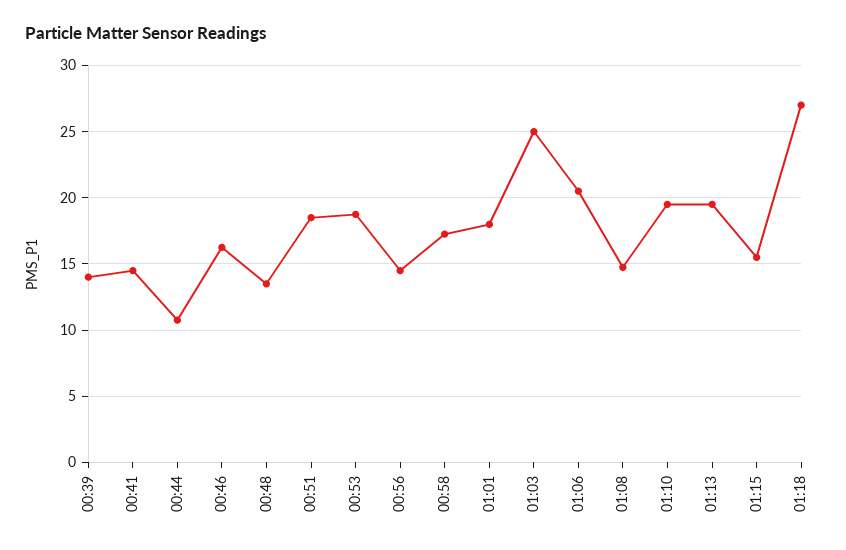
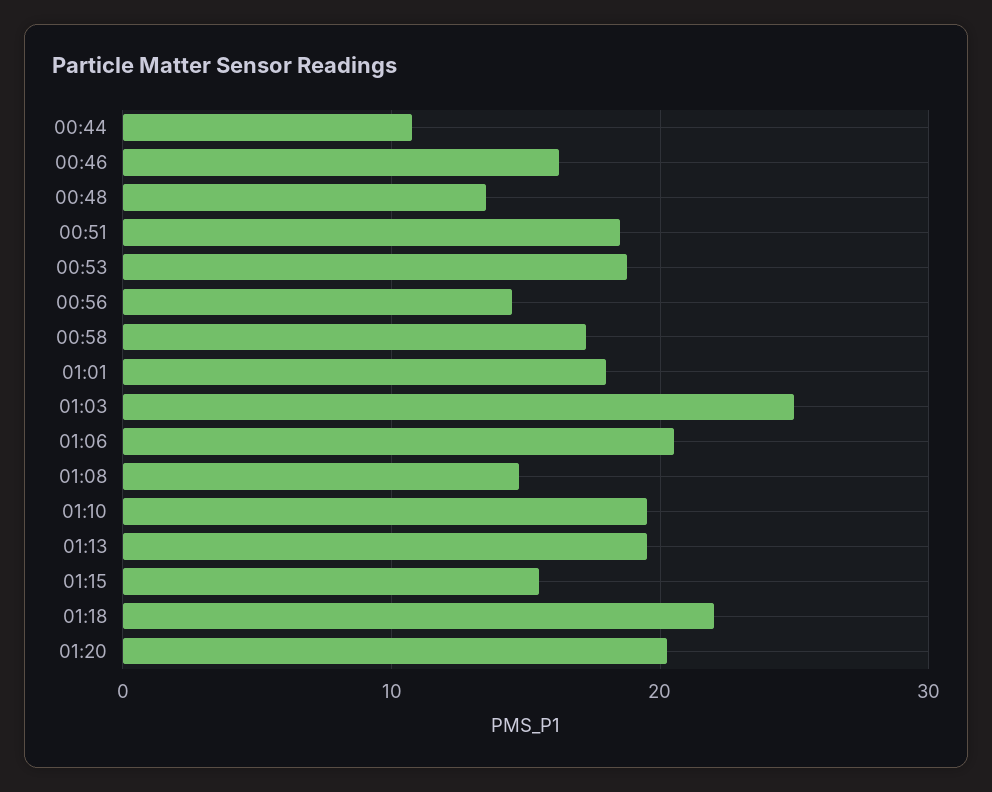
00:39: 14 -> none
00:41: 14.5 -> none
01:18: 27 -> 22
01:20: none -> 20

